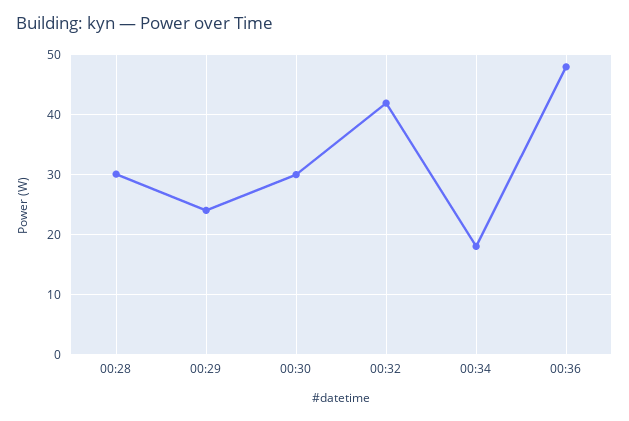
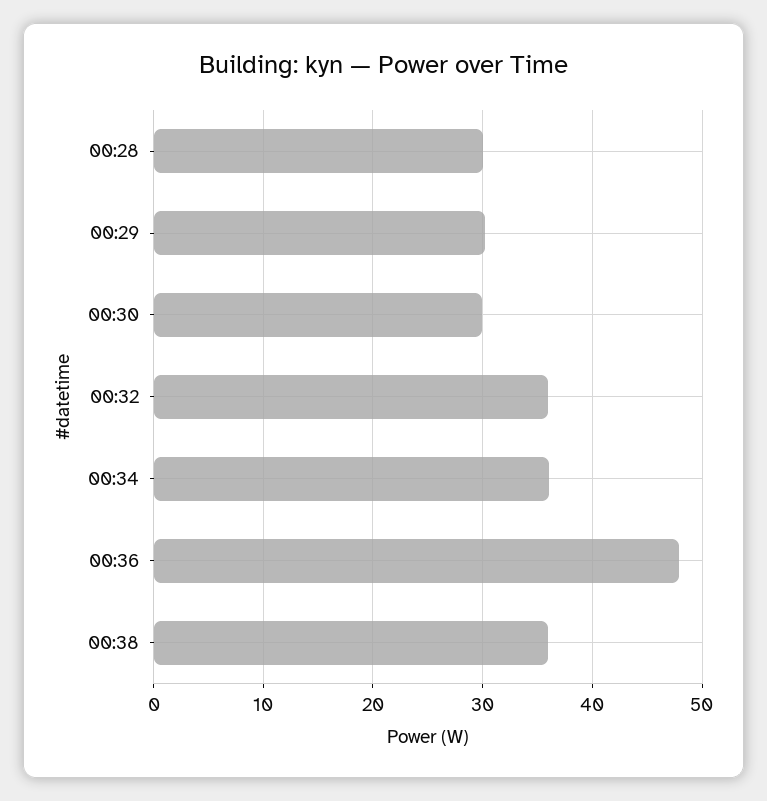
00:29: 24 -> 30
00:32: 42 -> 36
00:34: 18 -> 36
00:38: none -> 36

